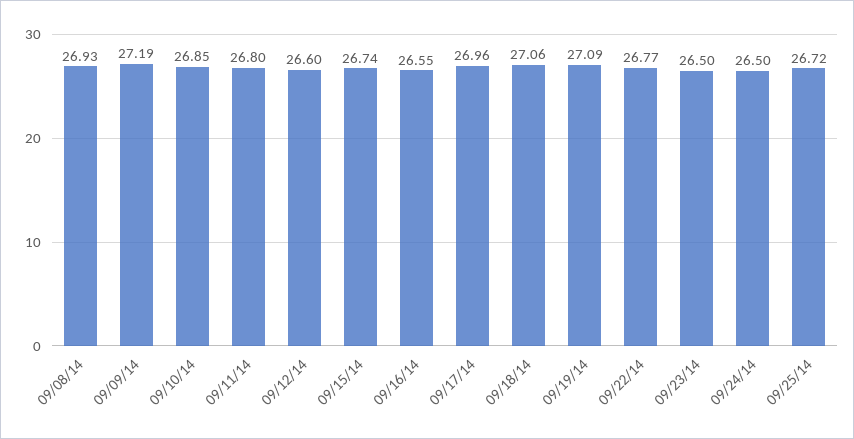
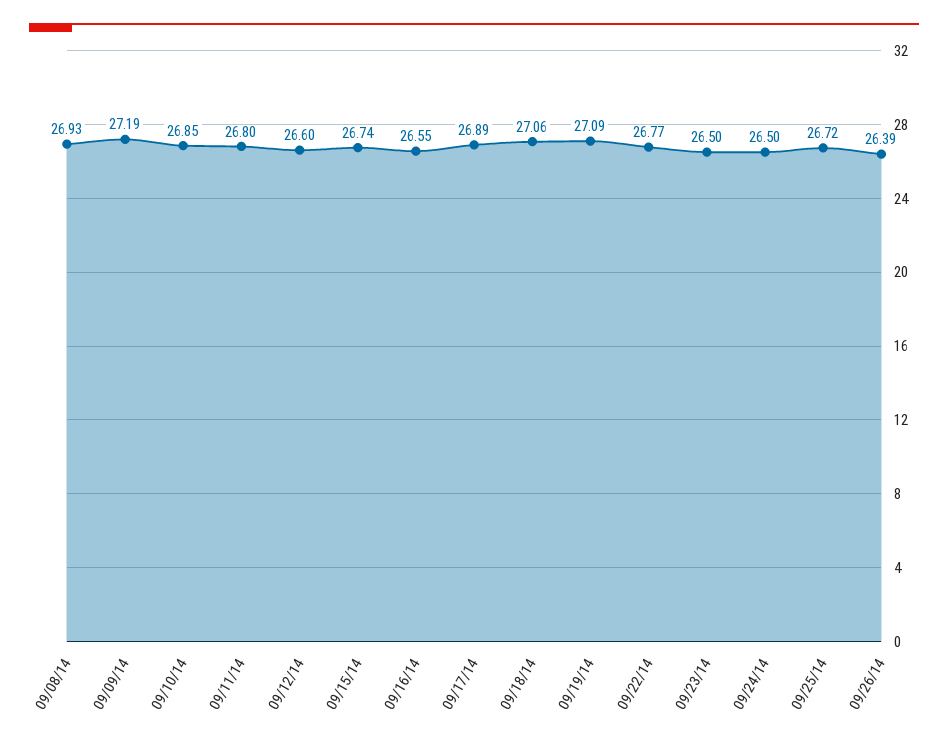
09/17/14: 26.96 -> 26.89
09/26/14: none -> 26.39

